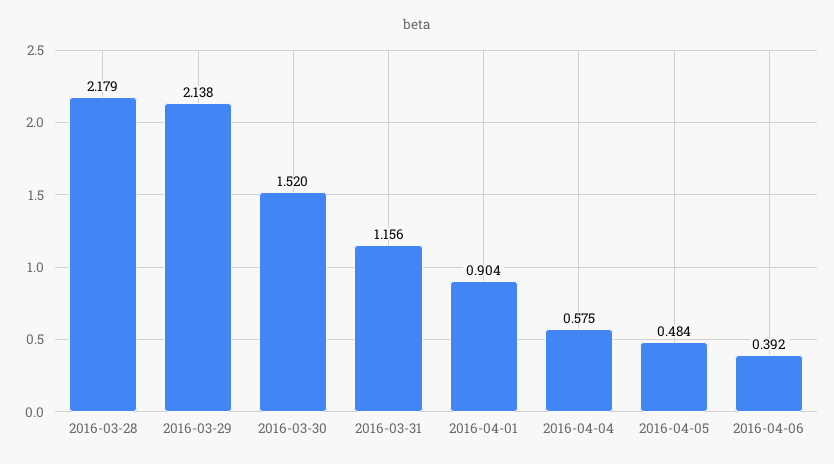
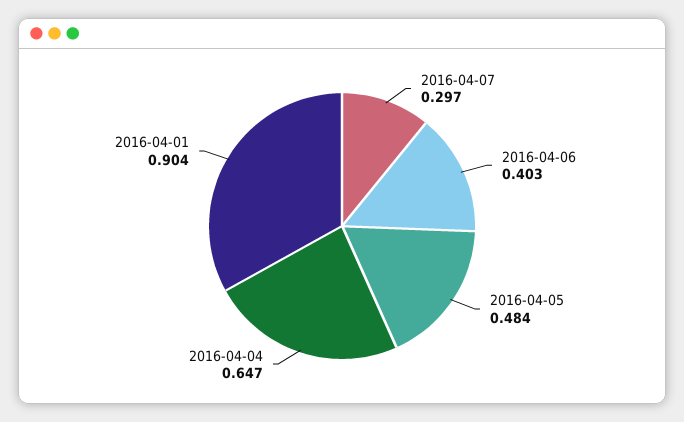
2016-03-28: 2.179 -> none
2016-03-29: 2.138 -> none
2016-03-30: 1.52 -> none
2016-03-31: 1.156 -> none
2016-04-04: 0.575 -> 0.647
2016-04-06: 0.392 -> 0.403
2016-04-07: none -> 0.297

